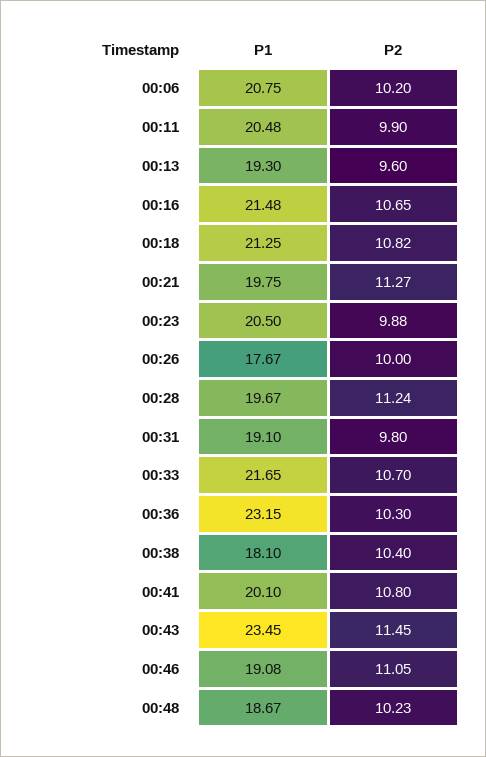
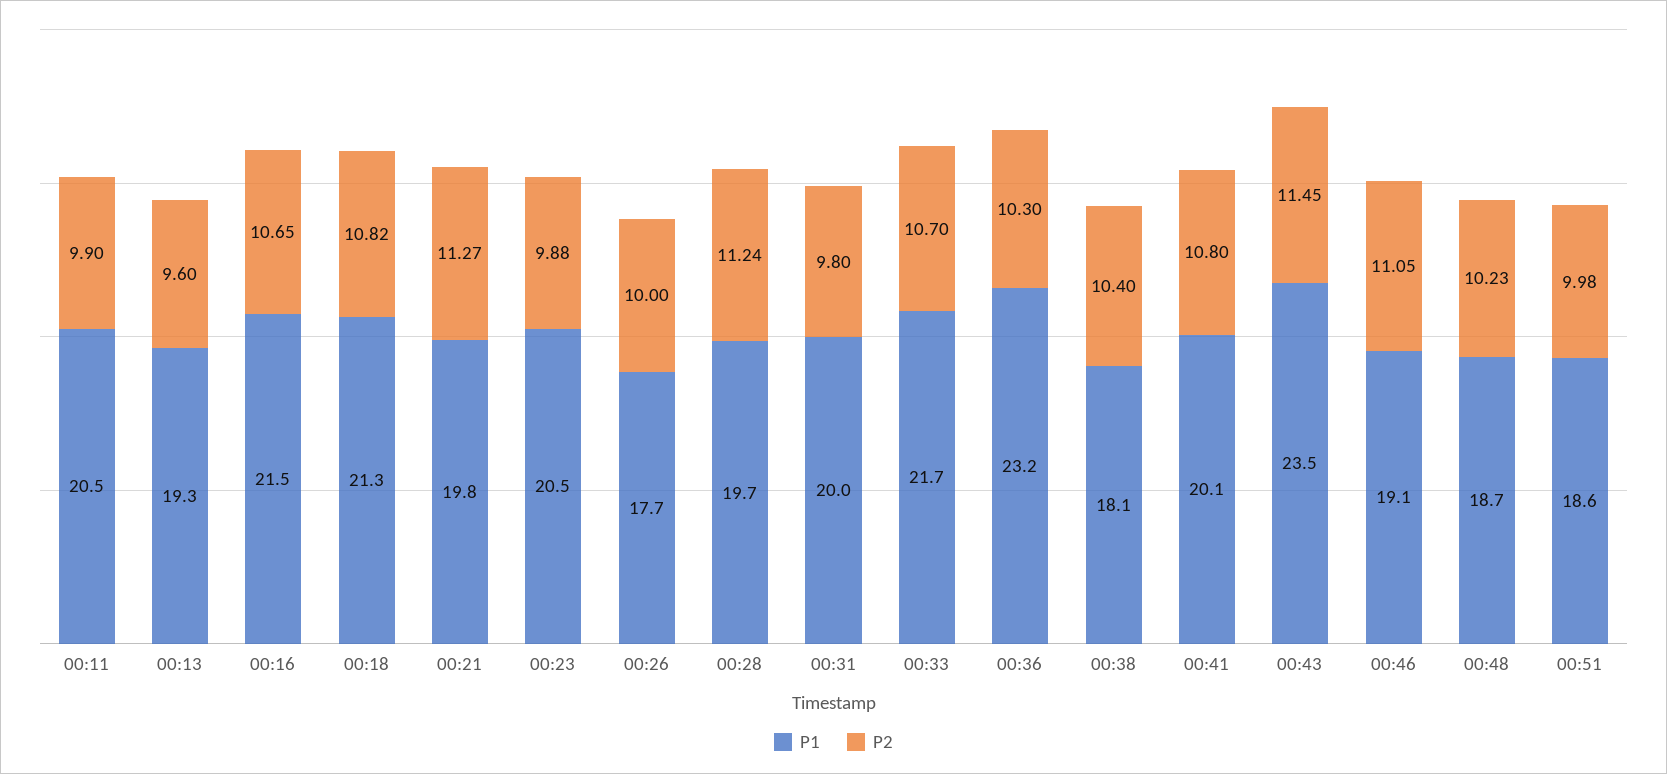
P1, 00:06: 20.75 -> none
P2, 00:06: 10.2 -> none
P1, 00:31: 19.1 -> 20
P1, 00:51: none -> 18.6
P2, 00:51: none -> 9.98

